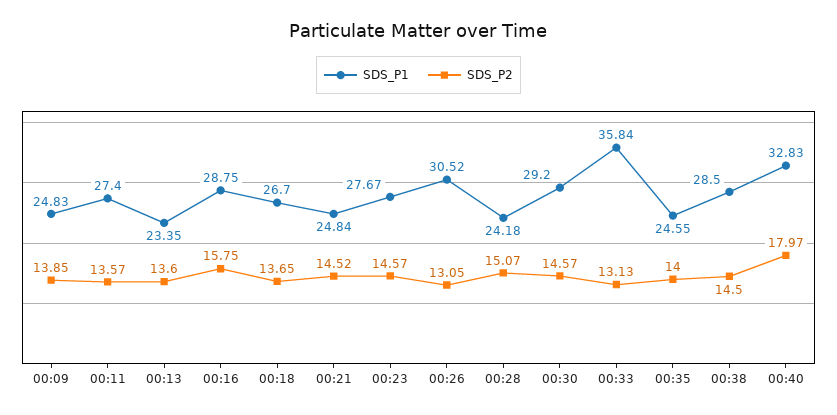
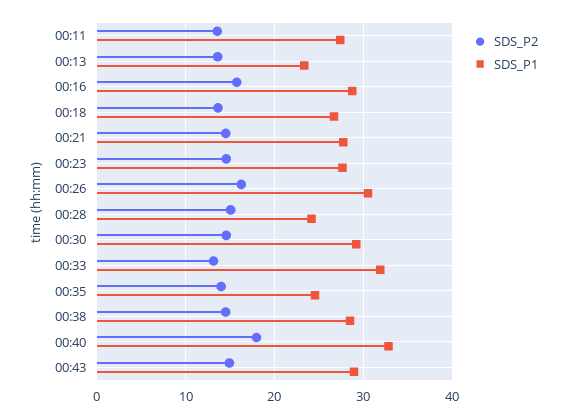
SDS_P1, 00:09: 24.83 -> none
SDS_P2, 00:09: 13.85 -> none
SDS_P1, 00:21: 24.84 -> 28
SDS_P2, 00:26: 13.05 -> 16
SDS_P1, 00:33: 35.84 -> 32
SDS_P2, 00:43: none -> 15
SDS_P1, 00:43: none -> 29

